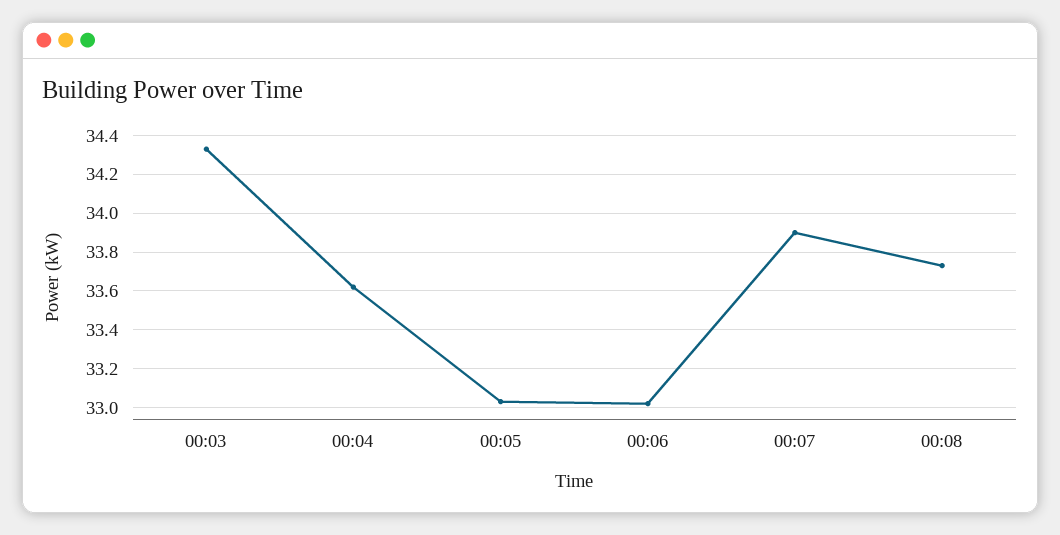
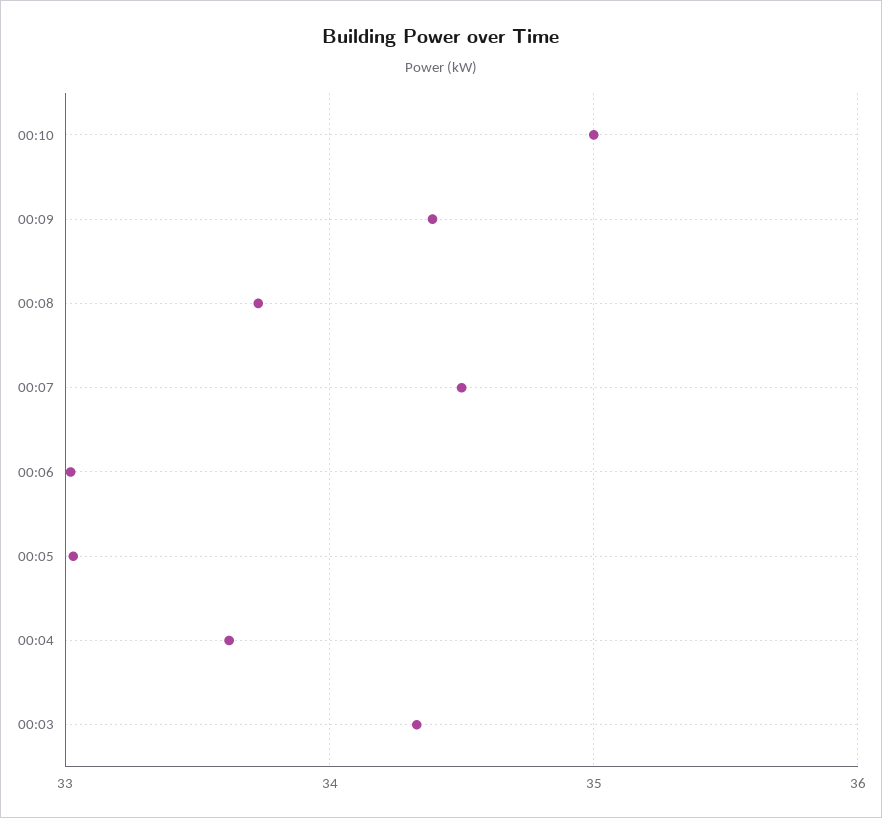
00:07: 33.9 -> 34.5
00:10: none -> 35
00:09: none -> 34.4

